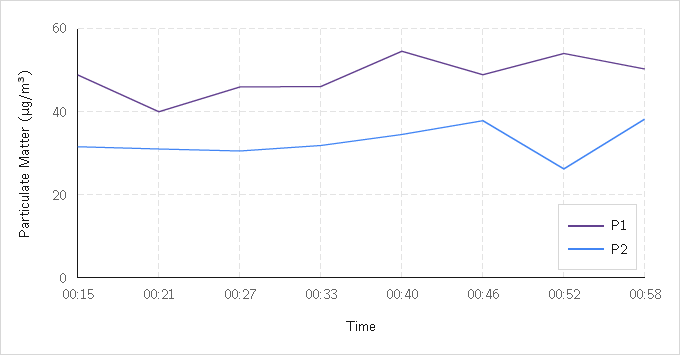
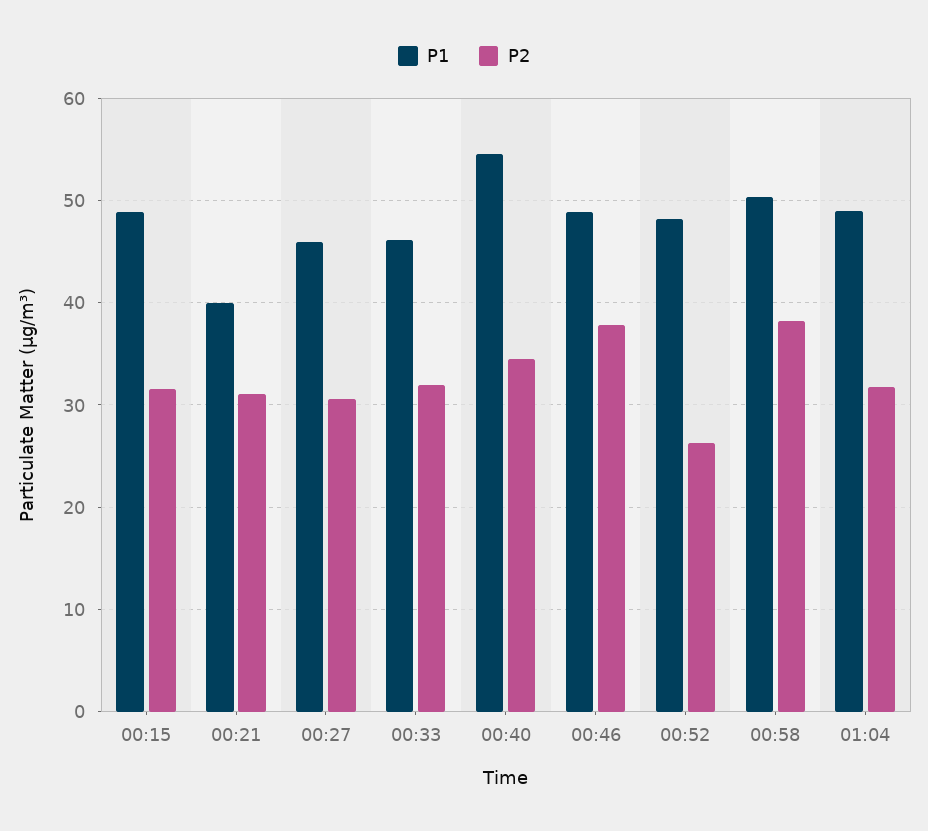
P1, 00:52: 54 -> 48
P1, 01:04: none -> 49
P2, 01:04: none -> 32

